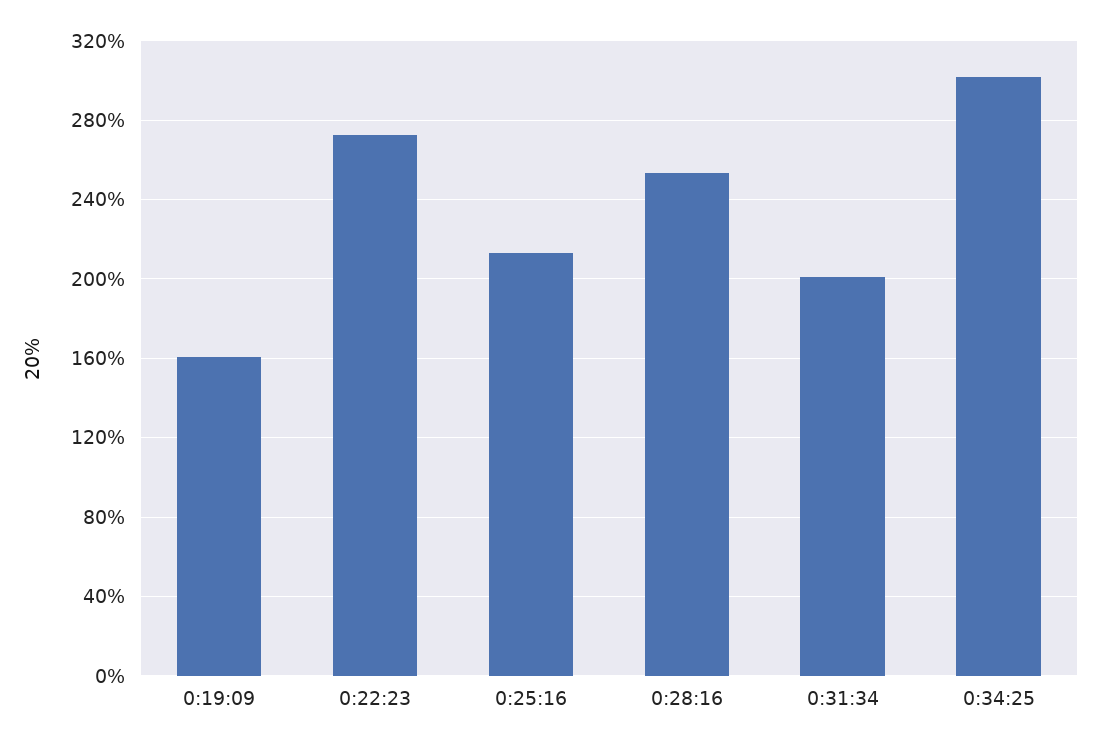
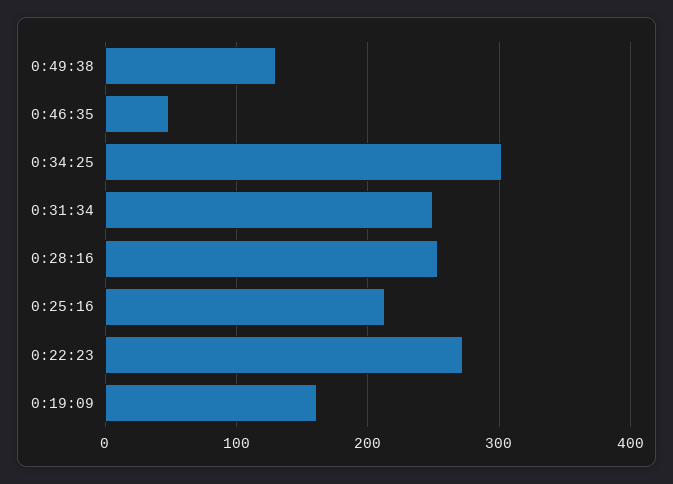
0:31:34: 200 -> 250
0:49:38: none -> 130
0:46:35: none -> 50

